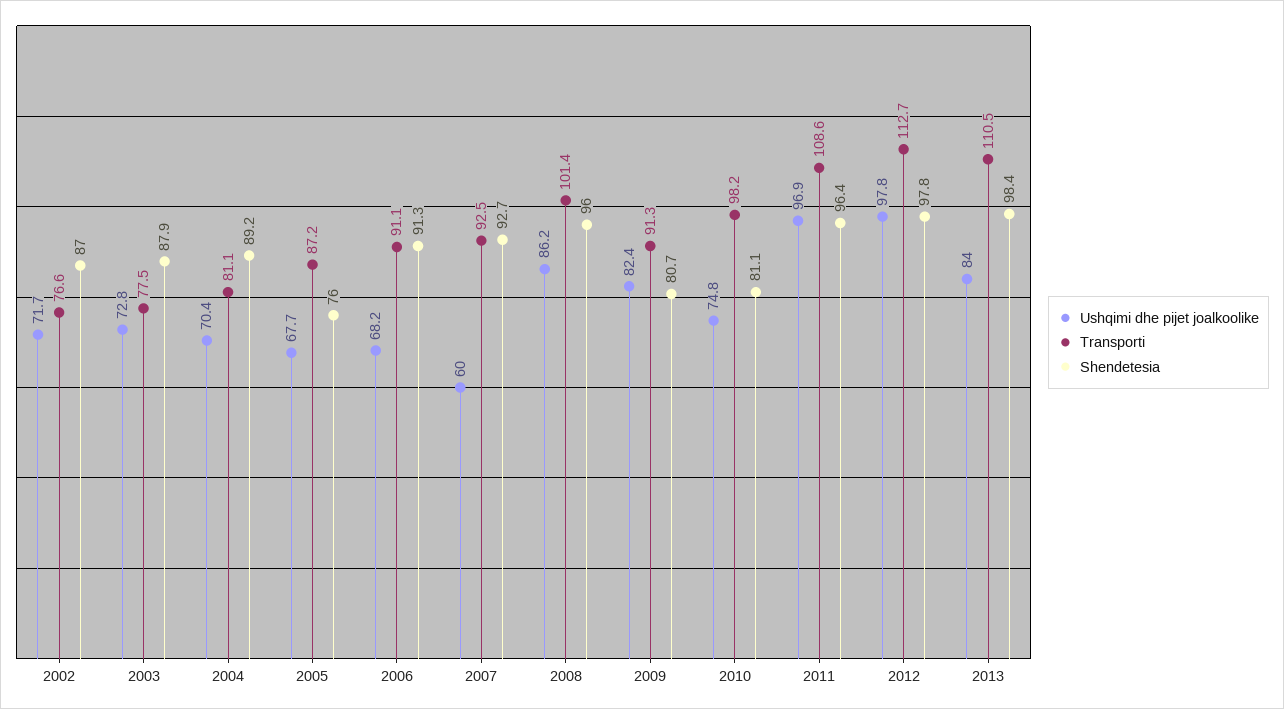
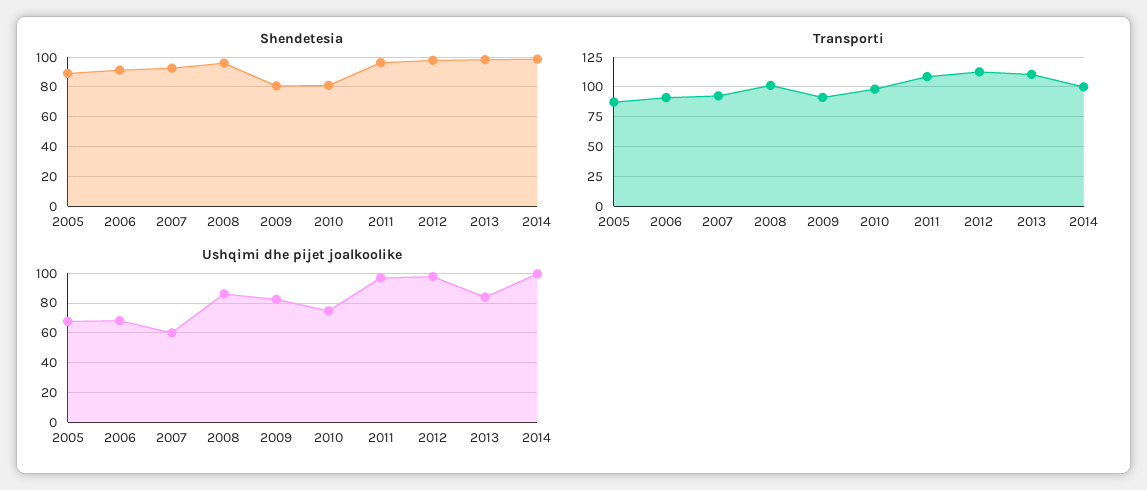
Ushqimi dhe pijet joalkoolike, 2002: 71.7 -> none
Transporti, 2002: 76.6 -> none
Shendetesia, 2002: 87 -> none
Ushqimi dhe pijet joalkoolike, 2003: 72.8 -> none
Transporti, 2003: 77.5 -> none
Shendetesia, 2003: 87.9 -> none
Ushqimi dhe pijet joalkoolike, 2004: 70.4 -> none
Transporti, 2004: 81.1 -> none
Shendetesia, 2004: 89.2 -> none
Shendetesia, 2005: 76 -> 90
Shendetesia, 2014: none -> 100
Transporti, 2014: none -> 100
Ushqimi dhe pijet joalkoolike, 2014: none -> 100

